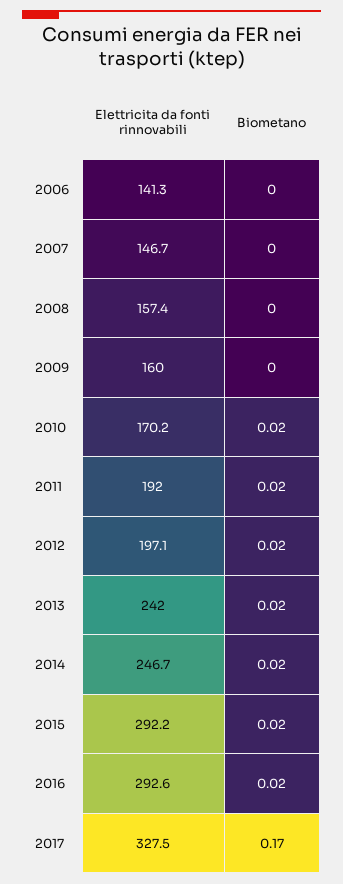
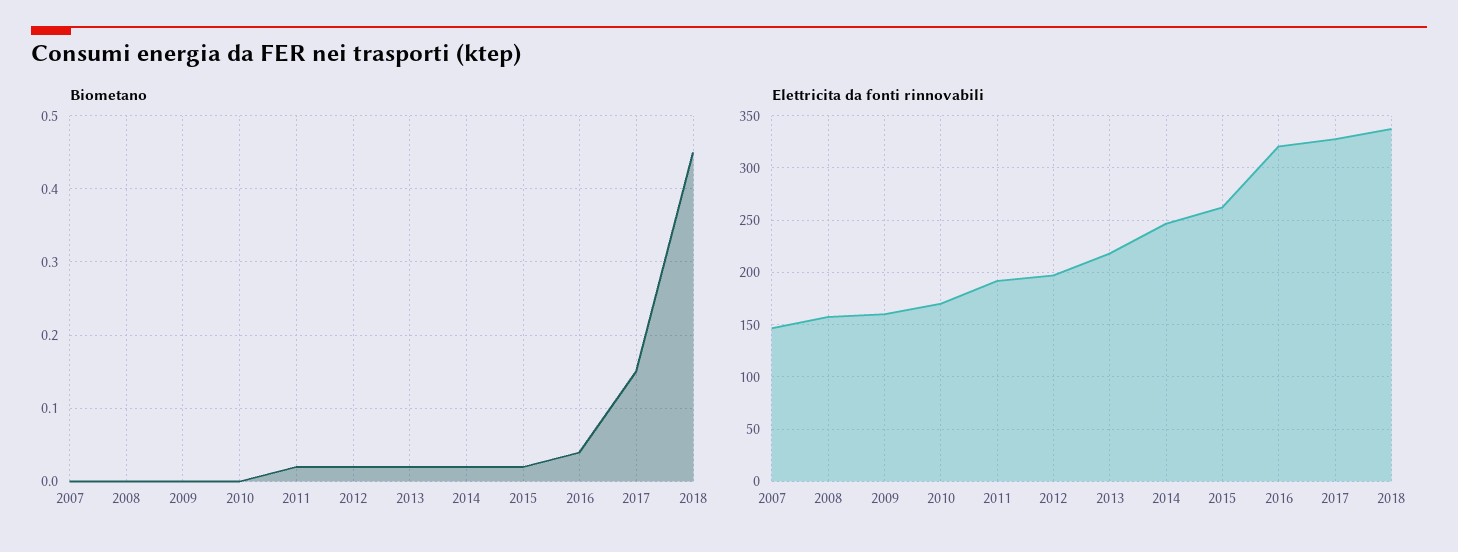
Elettricita da fonti rinnovabili, 2006: 141.3 -> none
Biometano, 2006: 0 -> none
Biometano, 2010: 0.02 -> 0
Elettricita da fonti rinnovabili, 2013: 242 -> 220
Elettricita da fonti rinnovabili, 2015: 292.2 -> 260
Elettricita da fonti rinnovabili, 2016: 292.6 -> 320
Biometano, 2016: 0.02 -> 0.04
Biometano, 2017: 0.17 -> 0.15
Biometano, 2018: none -> 0.45
Elettricita da fonti rinnovabili, 2018: none -> 340

